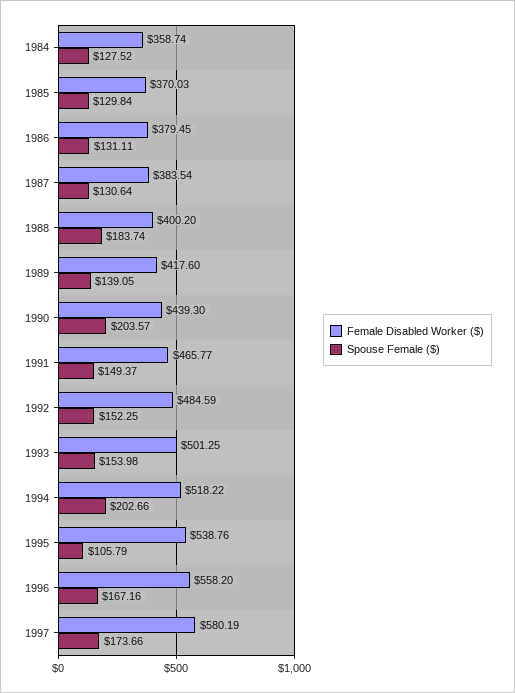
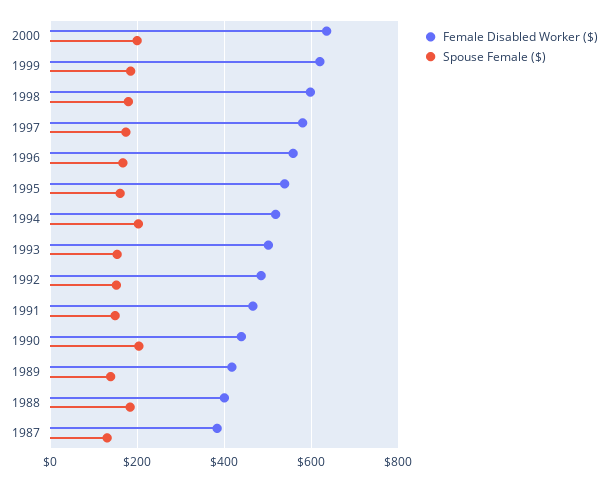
Female Disabled Worker ($), 1984: 358.74 -> none
Spouse Female ($), 1984: 127.52 -> none
Female Disabled Worker ($), 1985: 370.03 -> none
Spouse Female ($), 1985: 129.84 -> none
Female Disabled Worker ($), 1986: 379.45 -> none
Spouse Female ($), 1986: 131.11 -> none
Spouse Female ($), 1995: 105.79 -> 160
Female Disabled Worker ($), 2000: none -> 640
Spouse Female ($), 2000: none -> 200
Female Disabled Worker ($), 1999: none -> 620
Spouse Female ($), 1999: none -> 180
Female Disabled Worker ($), 1998: none -> 600
Spouse Female ($), 1998: none -> 180

